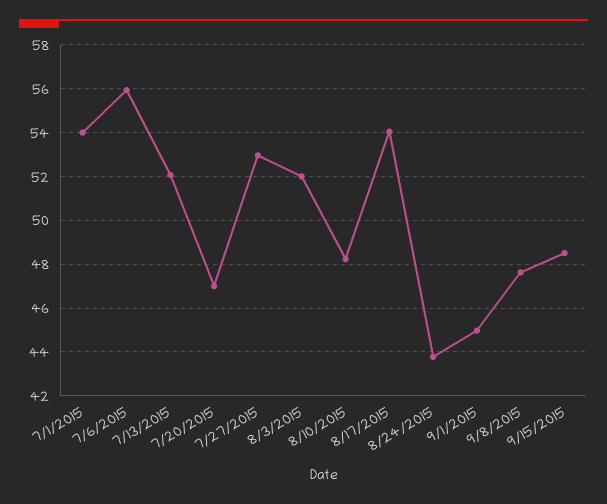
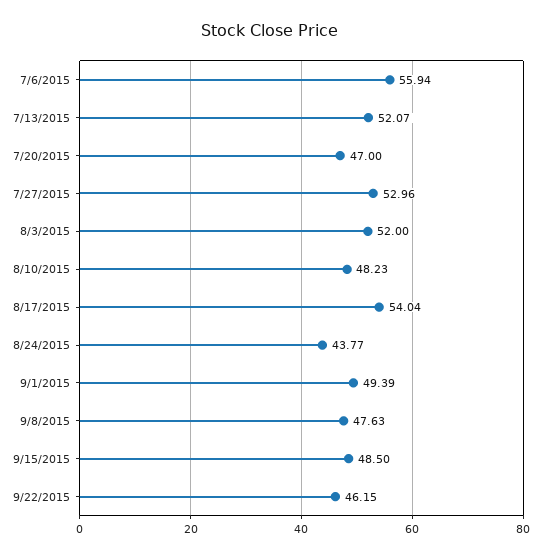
7/1/2015: 54 -> none
9/1/2015: 45 -> 49.39
9/22/2015: none -> 46.15

